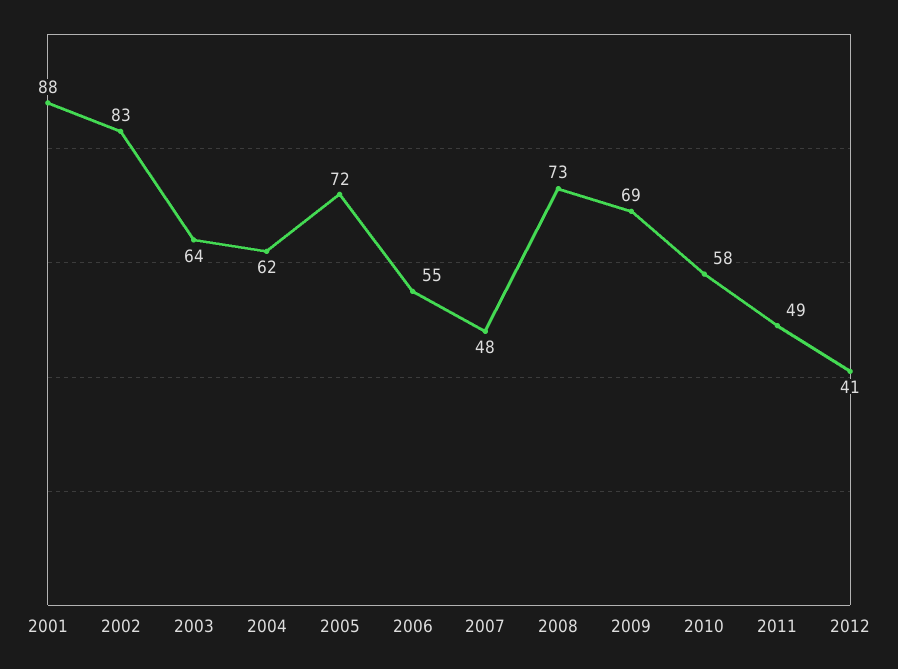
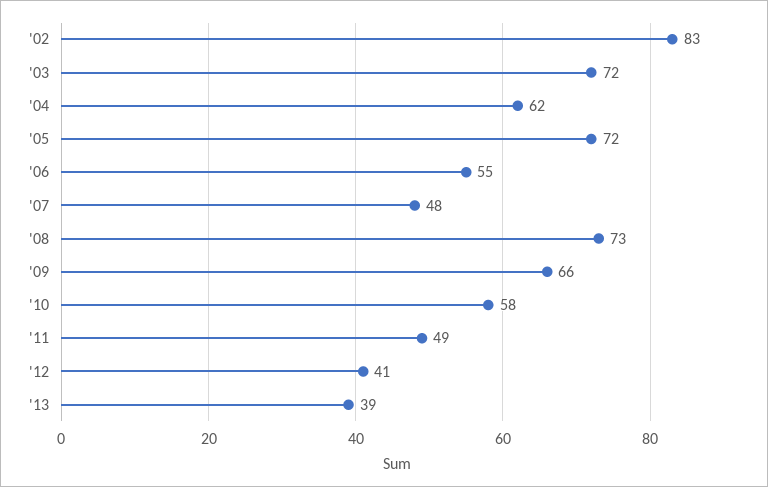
2001: 88 -> none
2003: 64 -> 72
2009: 69 -> 66
'13: none -> 39

